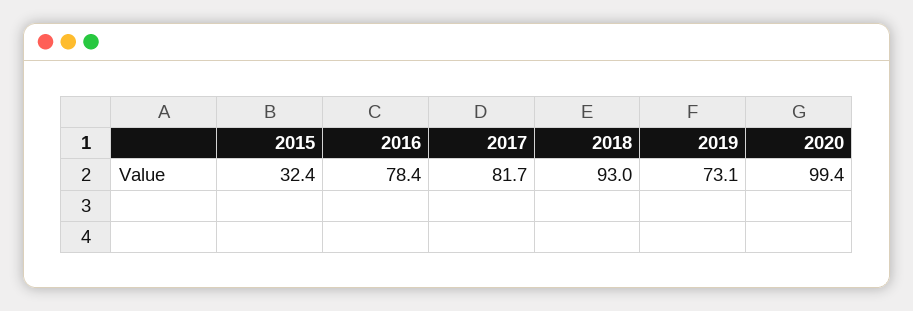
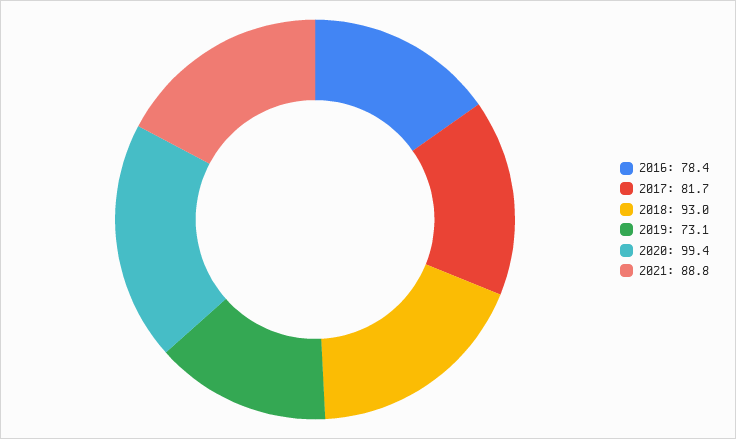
2015: 32.4 -> none
2021: none -> 88.8

